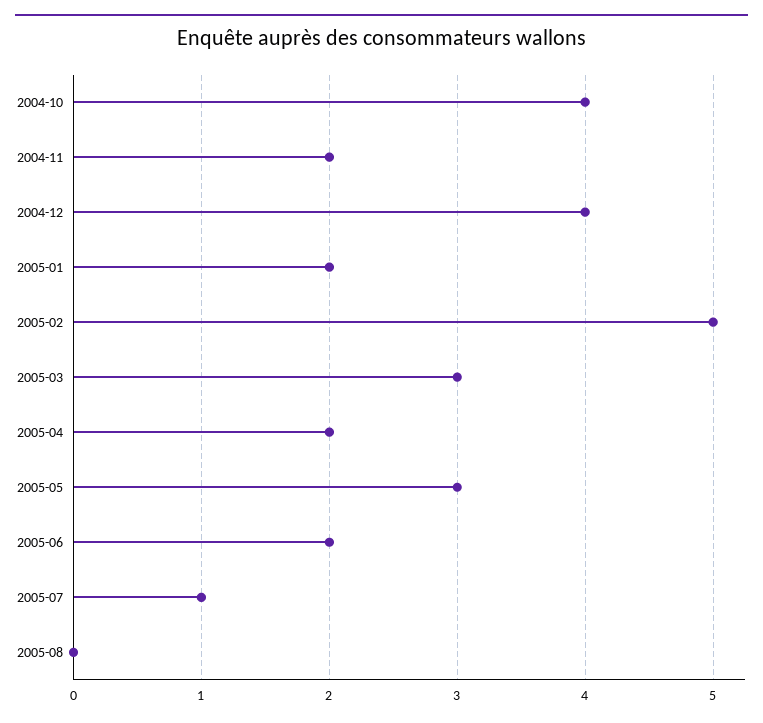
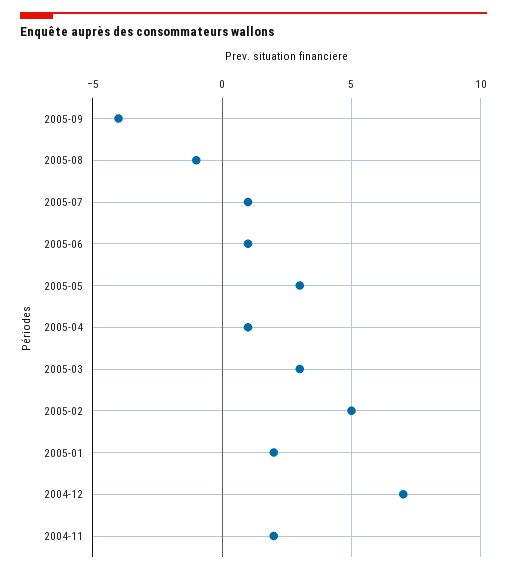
2004-10: 4 -> none
2004-12: 4 -> 7
2005-04: 2 -> 1
2005-06: 2 -> 1
2005-08: 0 -> -1
2005-09: none -> -4

